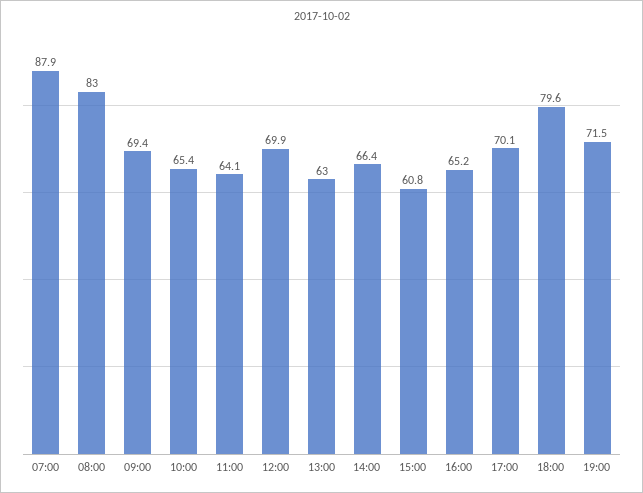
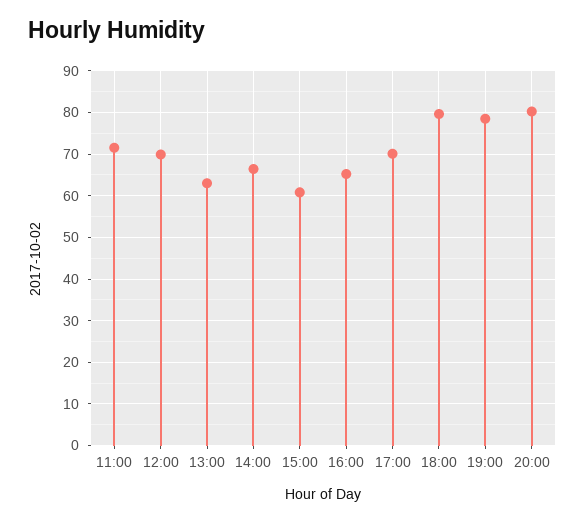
07:00: 87.9 -> none
08:00: 83 -> none
09:00: 69.4 -> none
10:00: 65.4 -> none
11:00: 64.1 -> 72
19:00: 71.5 -> 78
20:00: none -> 80

